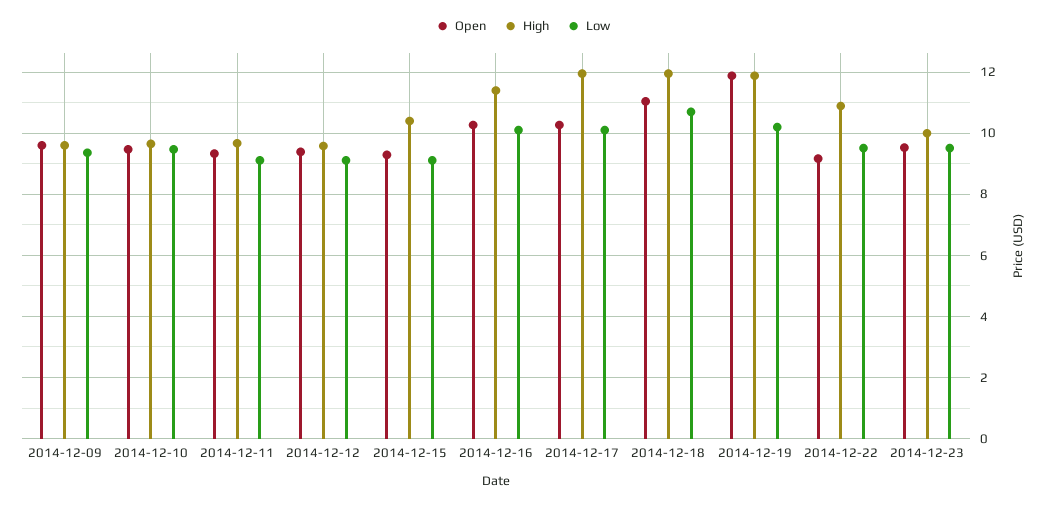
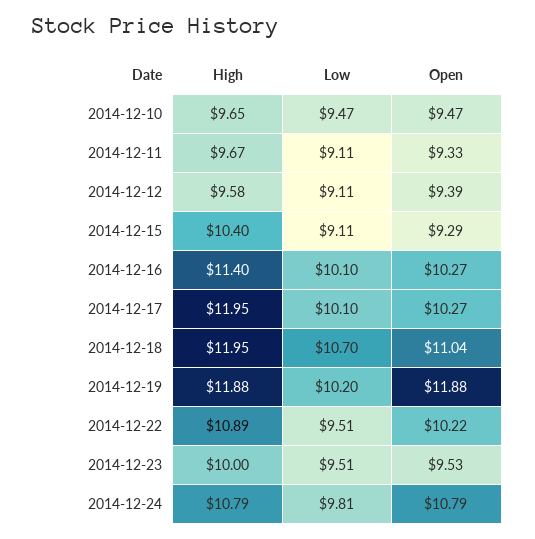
Open, 2014-12-09: 9.6 -> none
High, 2014-12-09: 9.6 -> none
Low, 2014-12-09: 9.4 -> none
Open, 2014-12-22: 9.2 -> 10.22
High, 2014-12-24: none -> 10.79
Low, 2014-12-24: none -> 9.81
Open, 2014-12-24: none -> 10.79

